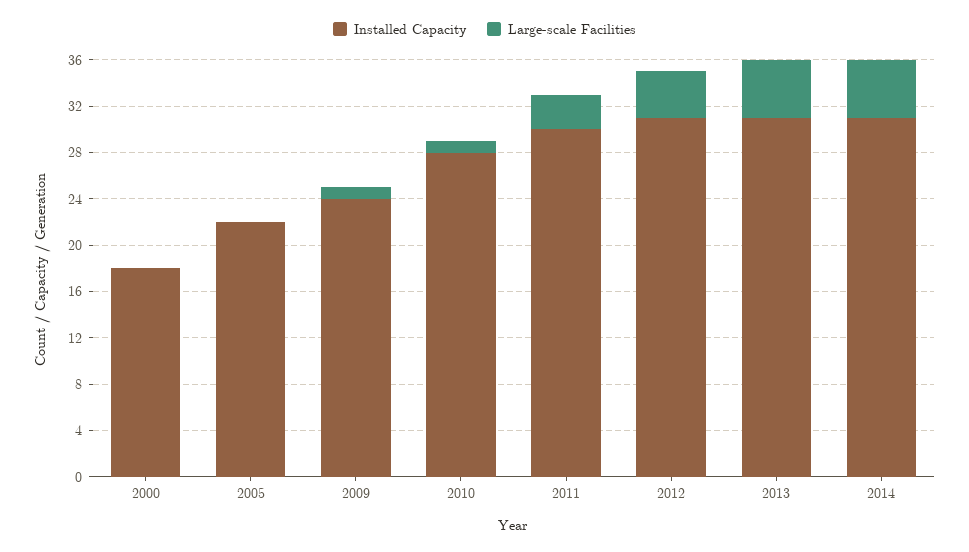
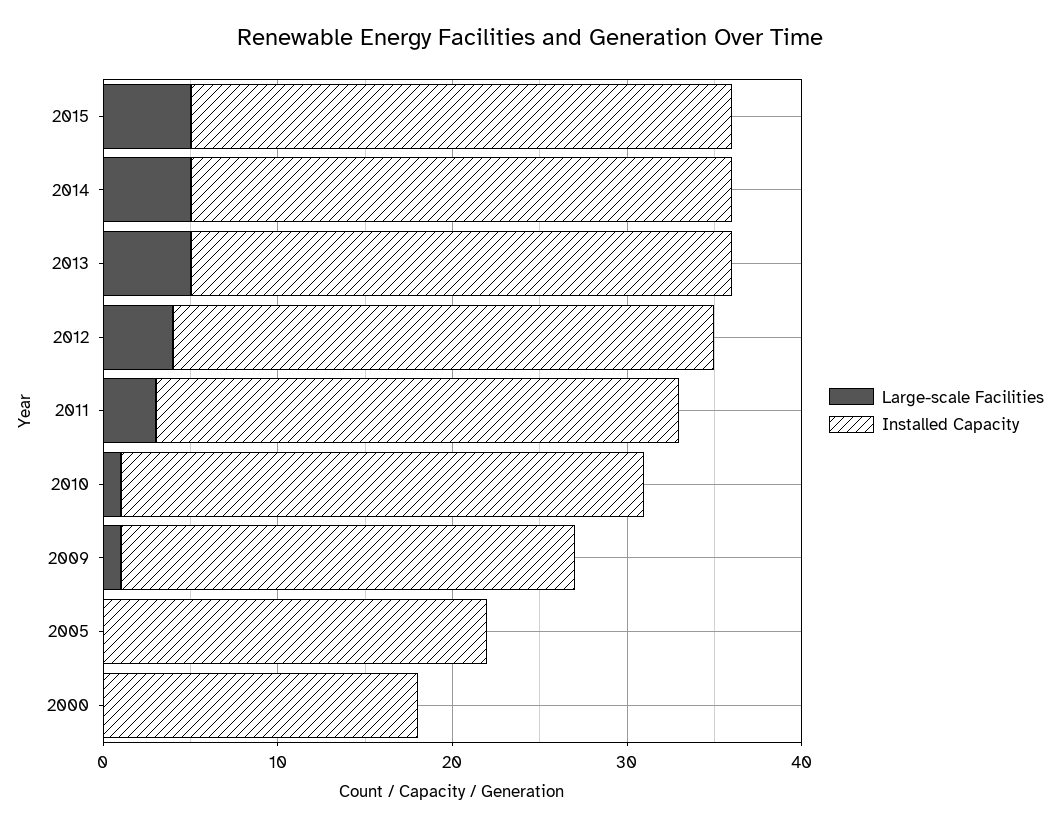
Installed Capacity, 2009: 24 -> 26
Installed Capacity, 2010: 28 -> 30
Large-scale Facilities, 2015: none -> 5
Installed Capacity, 2015: none -> 31

